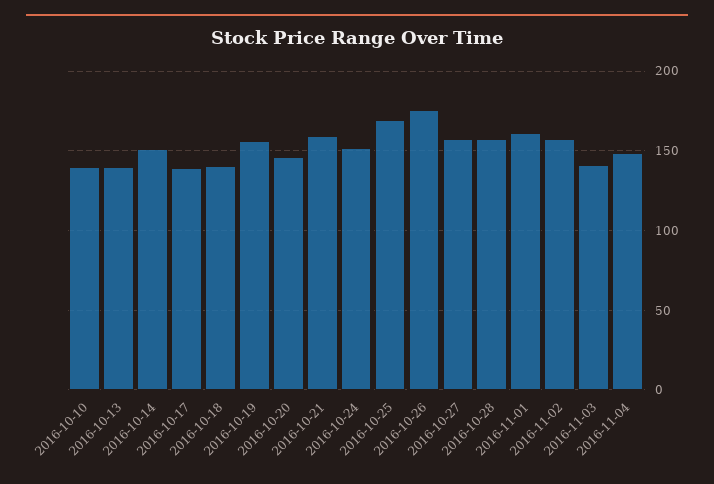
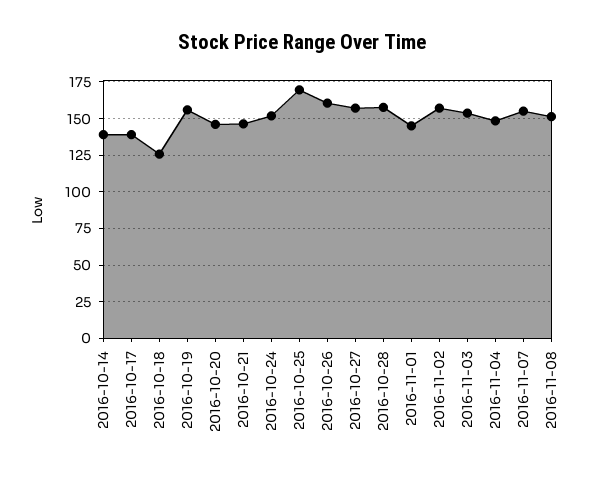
2016-10-10: 140 -> none
2016-10-13: 140 -> none
2016-10-14: 150 -> 140
2016-10-18: 140 -> 125
2016-10-21: 160 -> 145
2016-10-26: 175 -> 160
2016-11-01: 160 -> 145
2016-11-03: 140 -> 155
2016-11-07: none -> 155
2016-11-08: none -> 150

